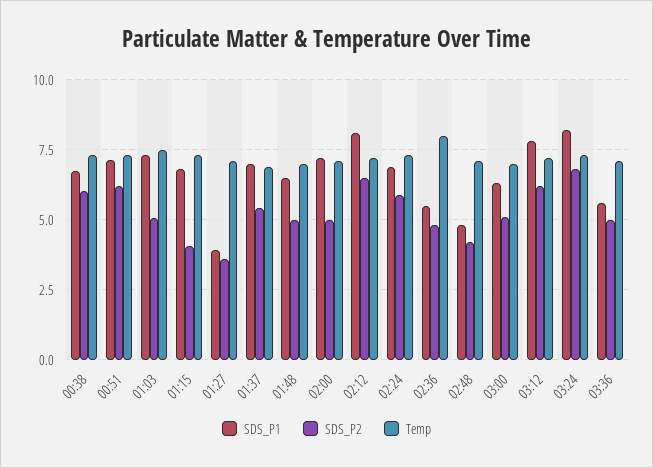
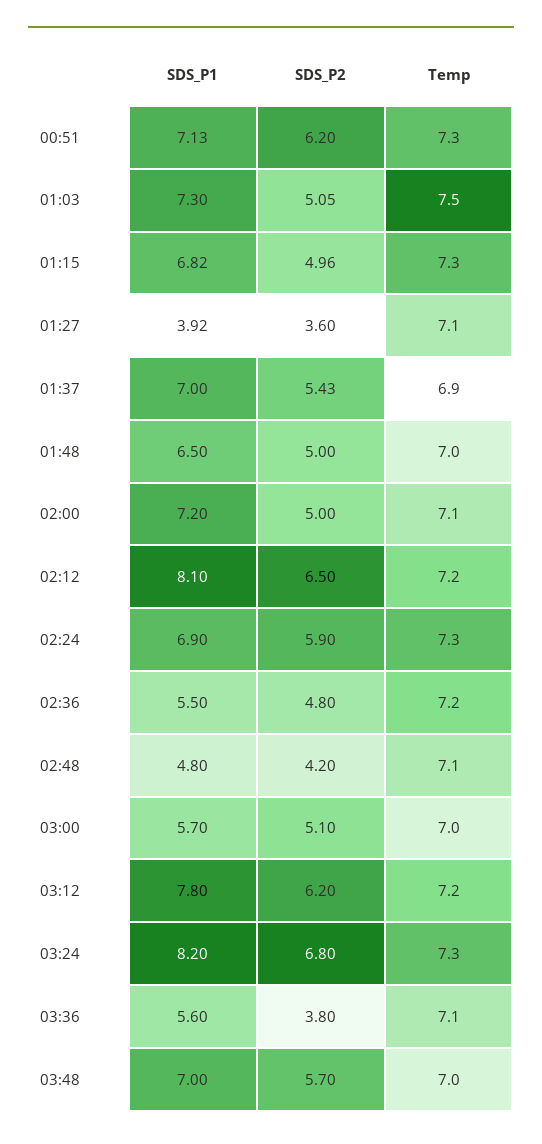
SDS_P1, 00:38: 6.75 -> none
SDS_P2, 00:38: 6 -> none
Temp, 00:38: 7.25 -> none
SDS_P2, 01:15: 4 -> 4.96
Temp, 02:36: 8 -> 7.2
SDS_P1, 03:00: 6.25 -> 5.7
SDS_P2, 03:36: 5 -> 3.8
SDS_P1, 03:48: none -> 7
SDS_P2, 03:48: none -> 5.7
Temp, 03:48: none -> 7

